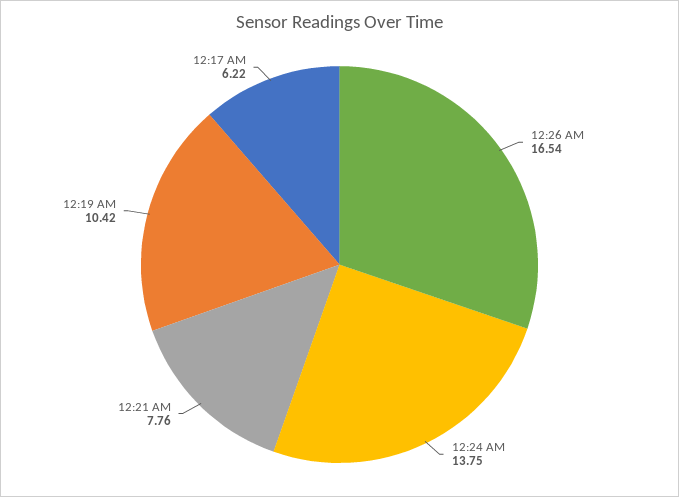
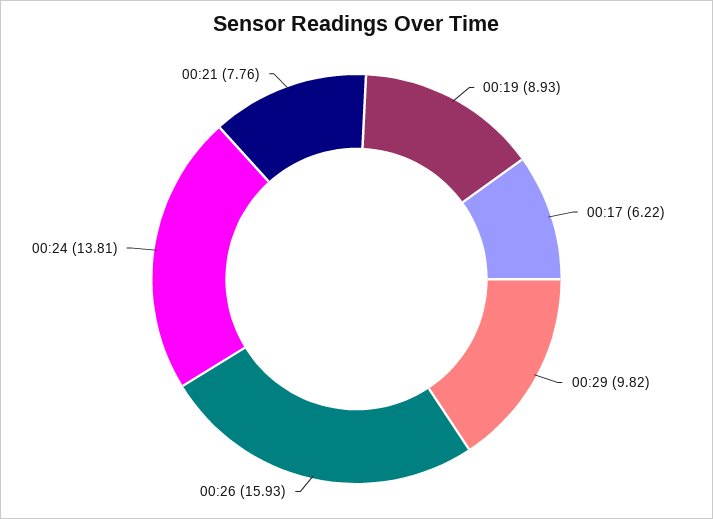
12:26 AM: 16.54 -> 15.93
12:24 AM: 13.75 -> 13.81
12:19 AM: 10.42 -> 8.93
00:29: none -> 9.82

